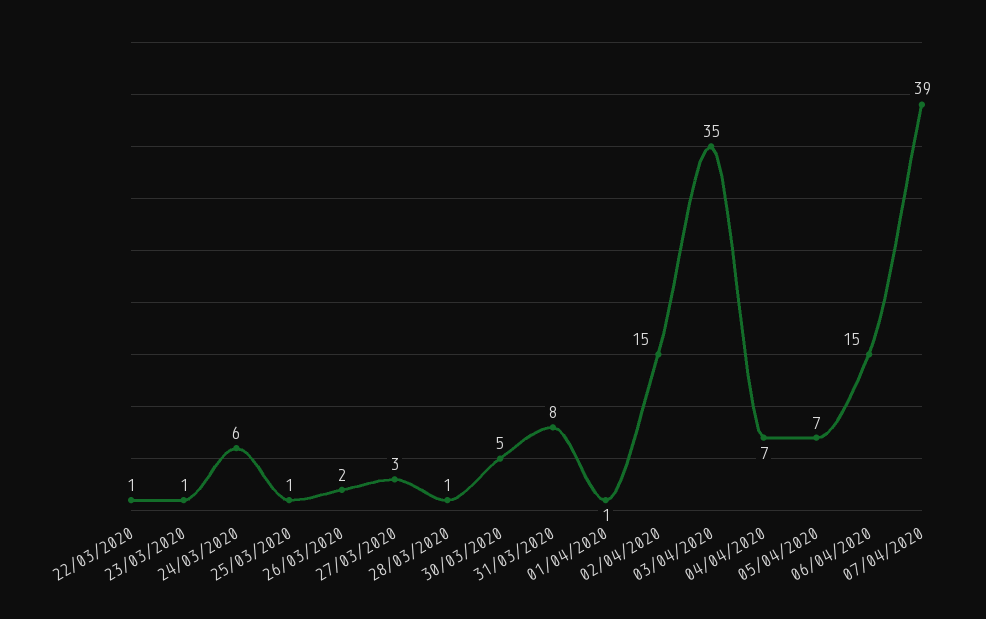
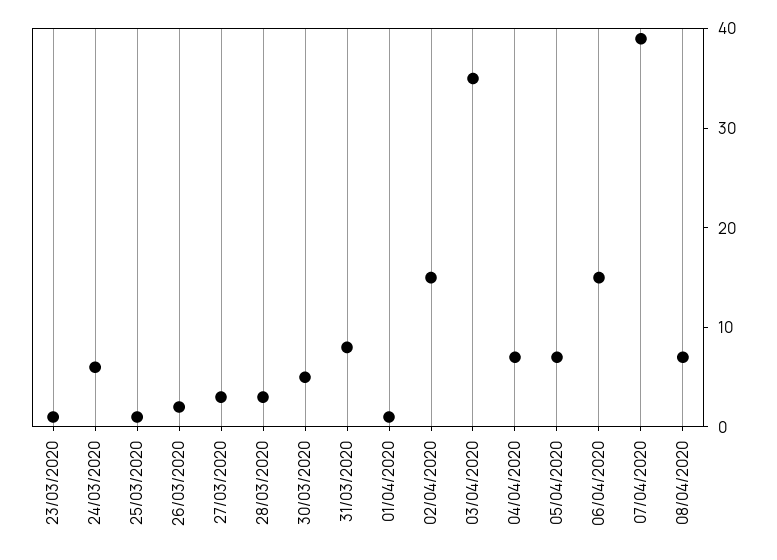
22/03/2020: 1 -> none
28/03/2020: 1 -> 3
08/04/2020: none -> 7

